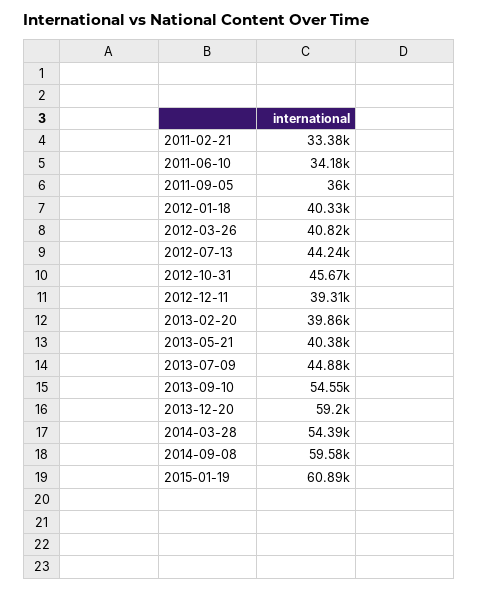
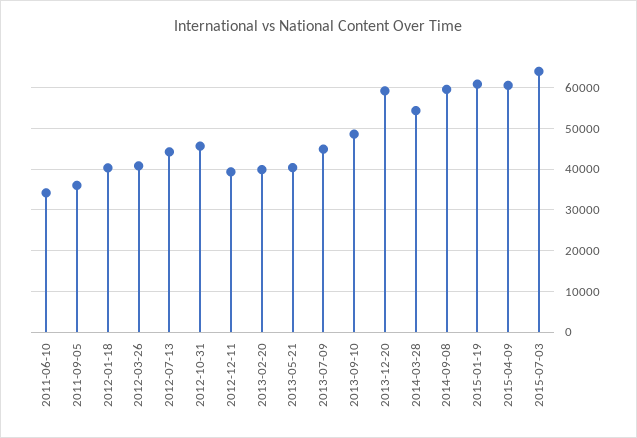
2011-02-21: 33380 -> none
2013-09-10: 54550 -> 48000
2015-04-09: none -> 60000
2015-07-03: none -> 64000

